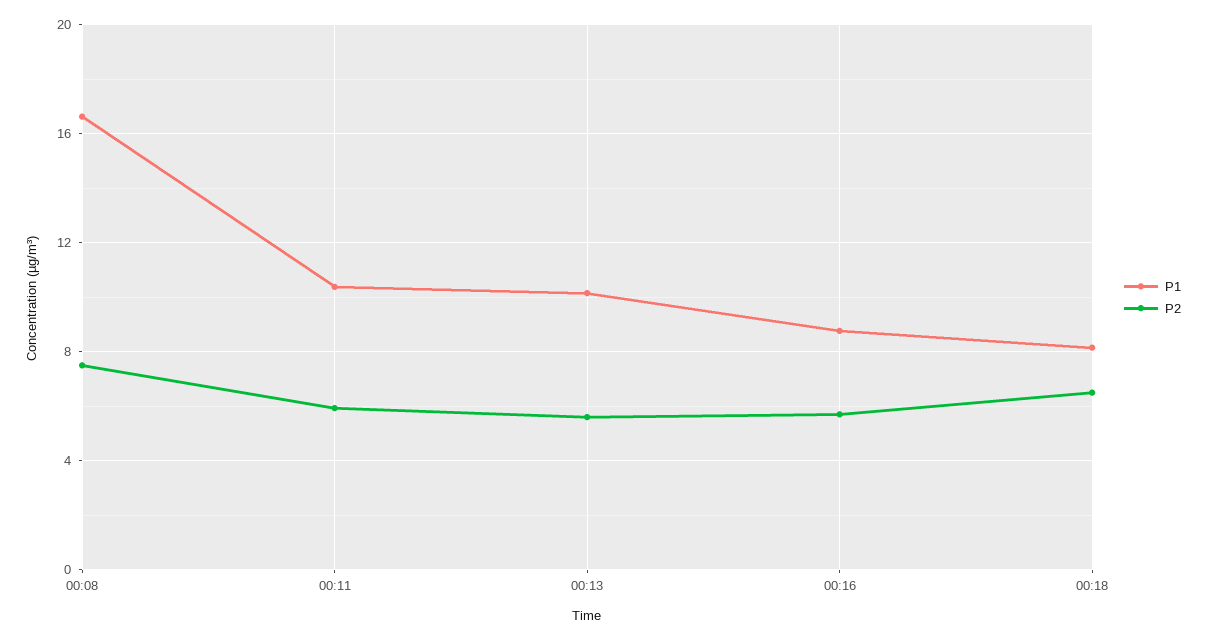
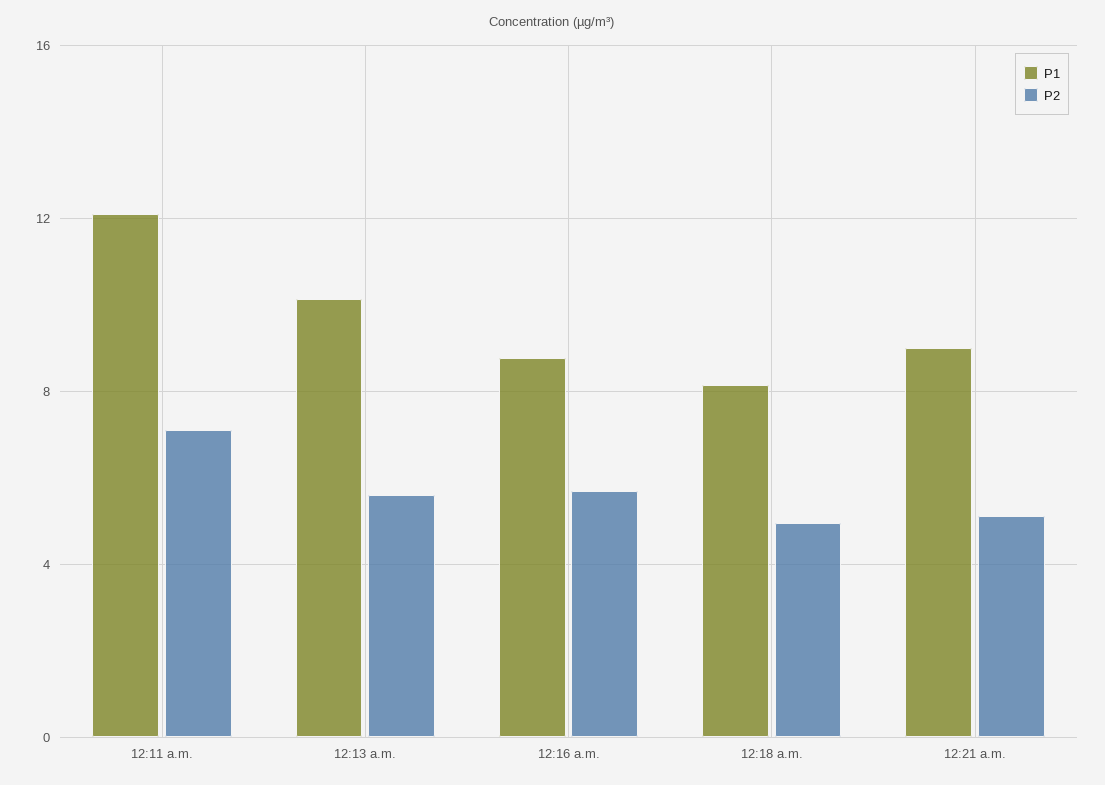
P1, 00:08: 16.5 -> none
P2, 00:08: 7.5 -> none
P1, 00:11: 10.5 -> 12
P2, 00:11: 6 -> 7
P2, 00:18: 6.5 -> 5
P1, 12:21 a.m.: none -> 9
P2, 12:21 a.m.: none -> 5

